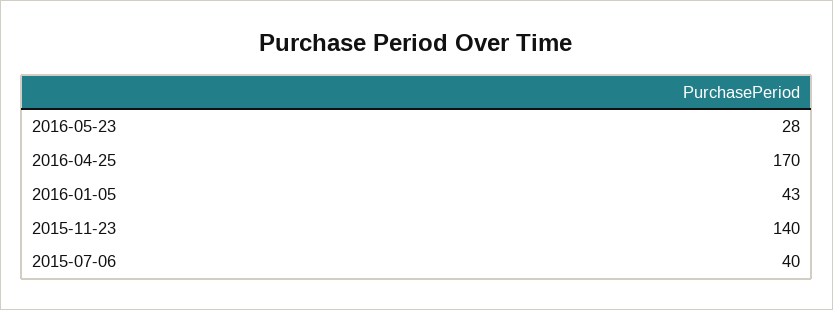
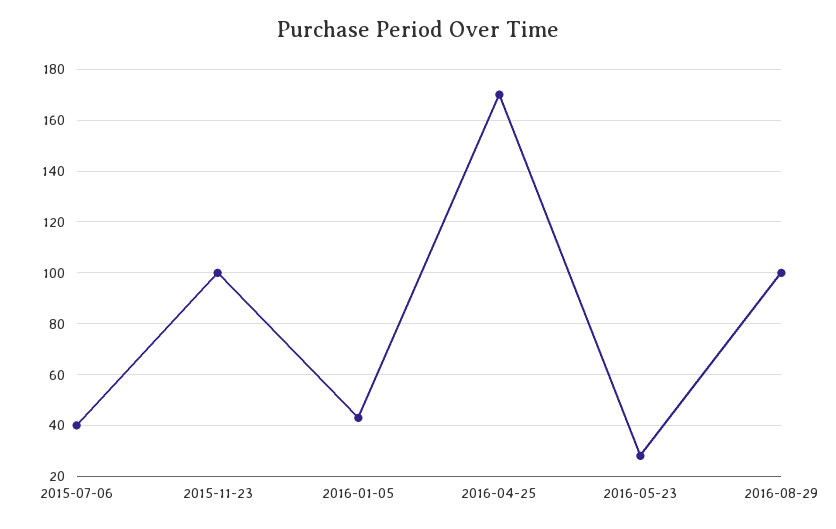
2015-11-23: 140 -> 100
2016-08-29: none -> 100

